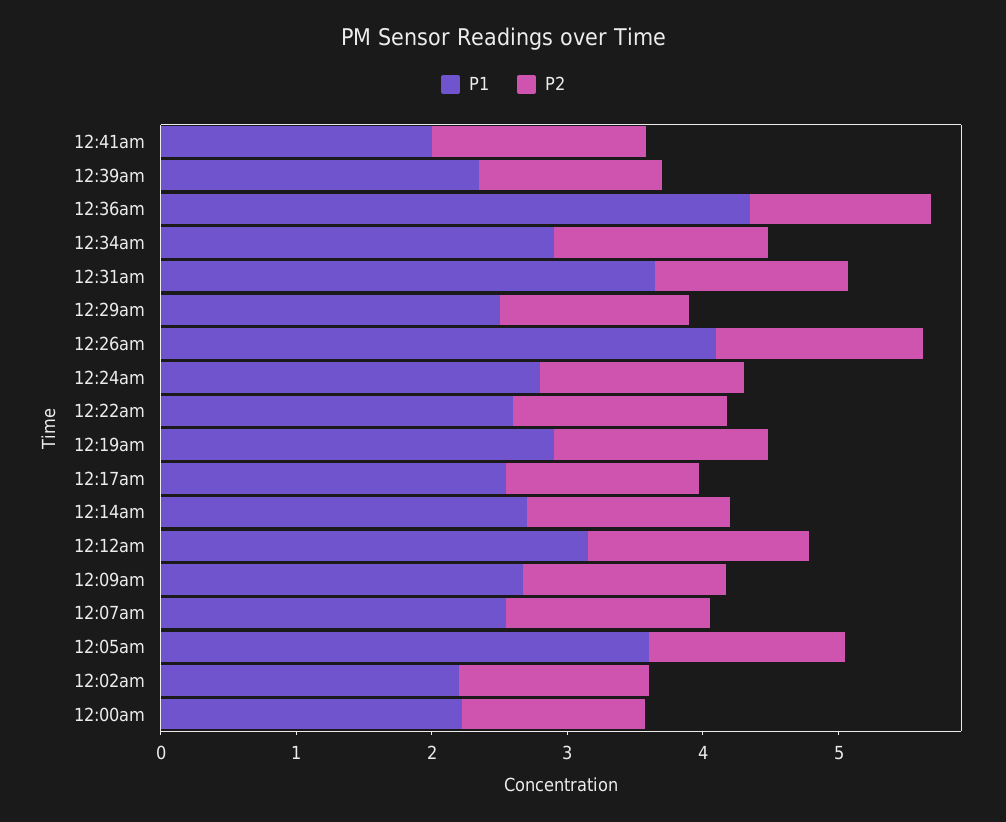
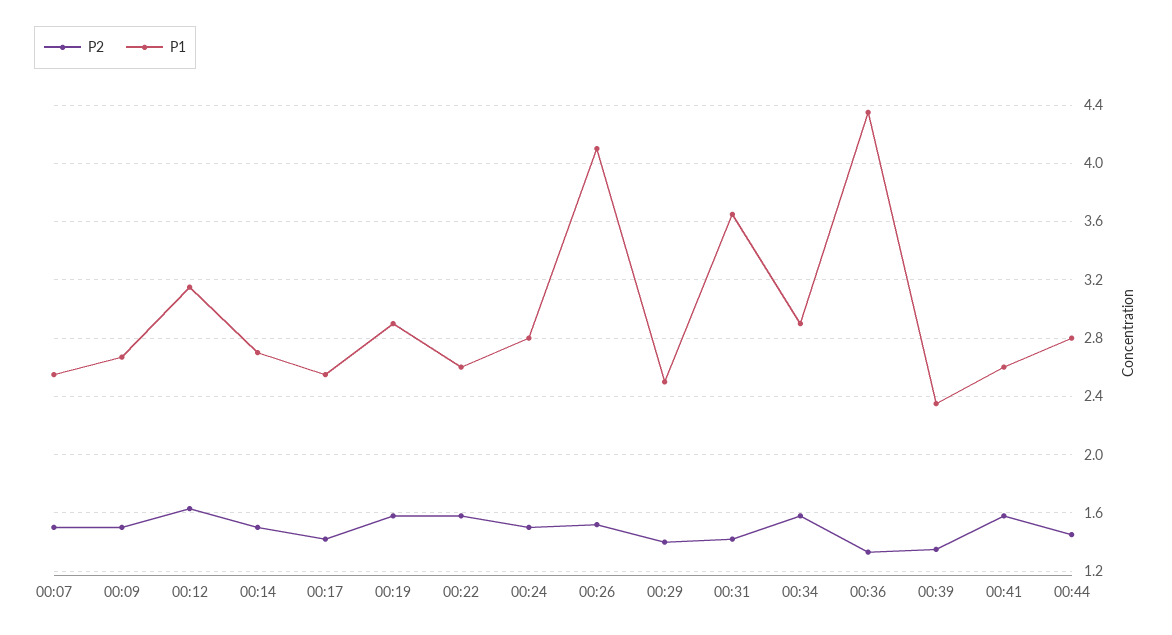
P1, 12:41am: 2 -> 2.6
P1, 12:05am: 3.6 -> none
P2, 12:05am: 1.4 -> none
P1, 12:02am: 2.2 -> none
P2, 12:02am: 1.4 -> none
P1, 12:00am: 2.2 -> none
P2, 12:00am: 1.4 -> none
P2, 00:44: none -> 1.45
P1, 00:44: none -> 2.8

